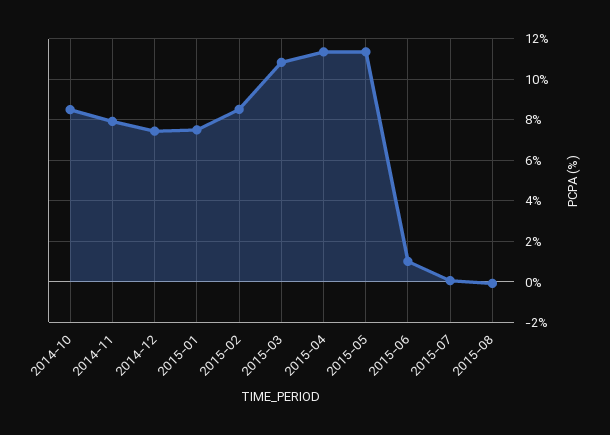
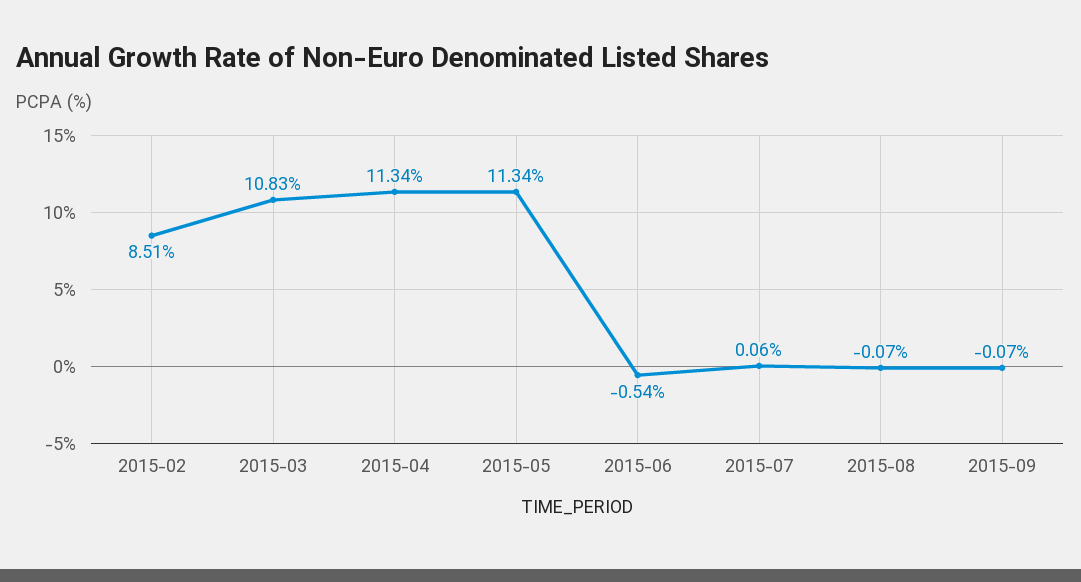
2014-10: 8.5 -> none
2014-11: 8 -> none
2014-12: 7.5 -> none
2015-01: 7.5 -> none
2015-06: 1 -> -0.54
2015-09: none -> -0.07

